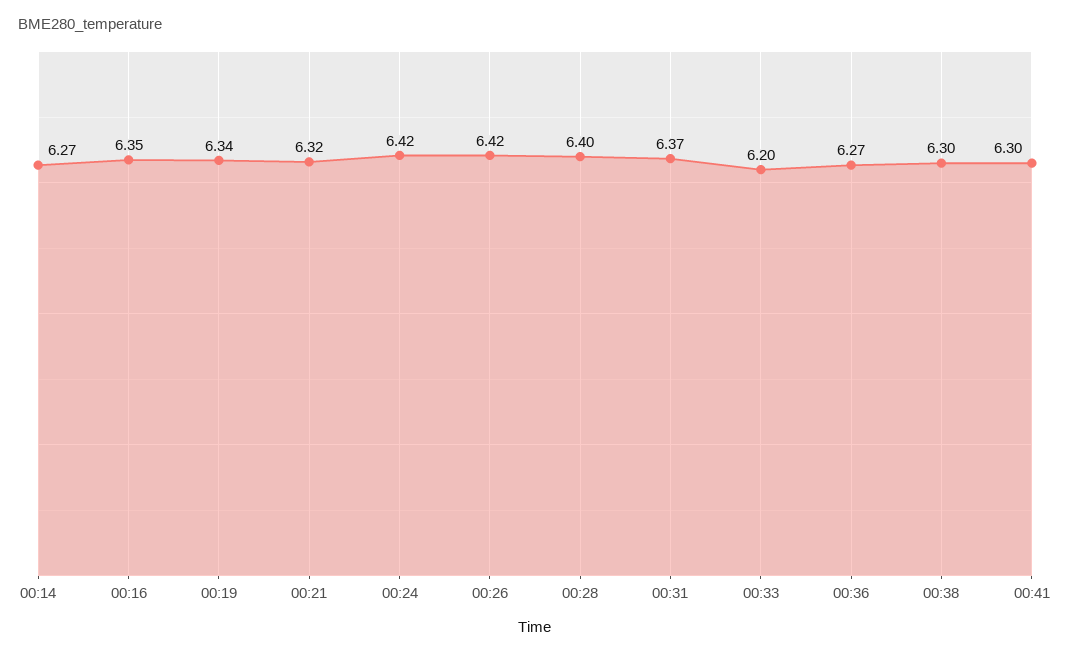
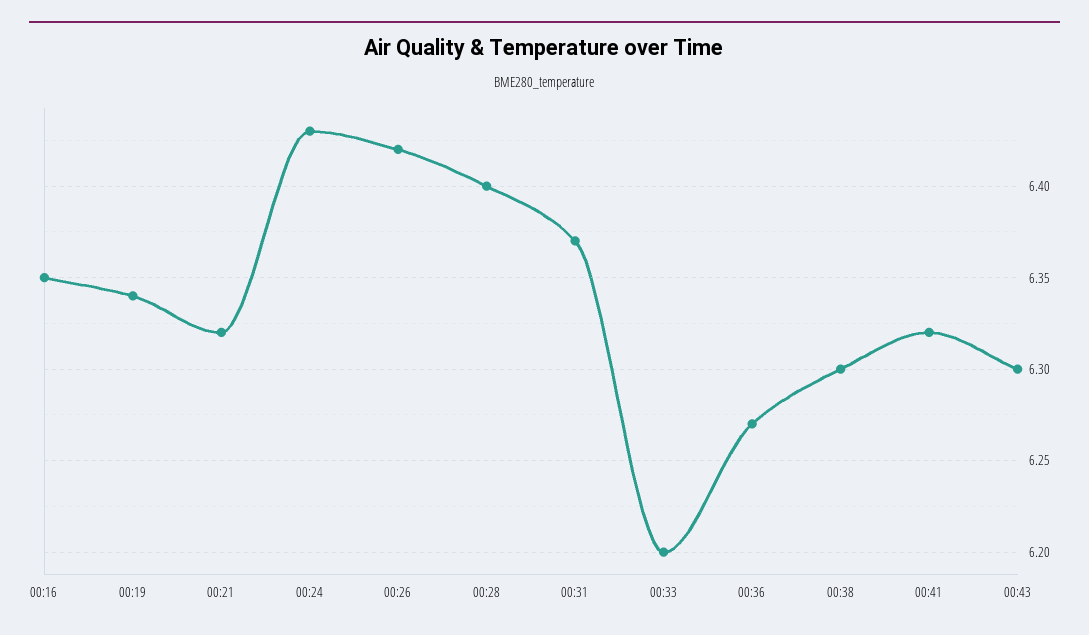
00:14: 6.27 -> none
00:24: 6.42 -> 6.43
00:41: 6.3 -> 6.32
00:43: none -> 6.3

